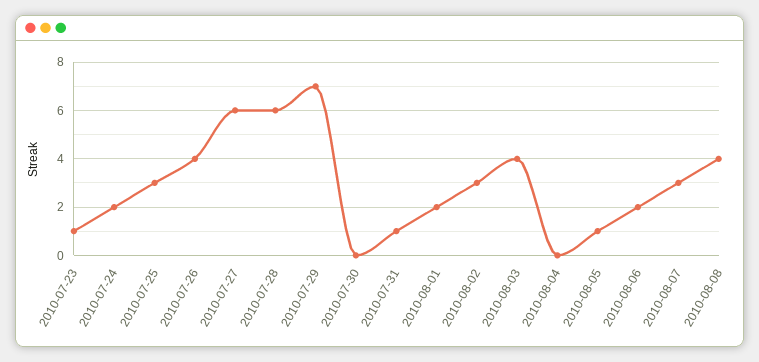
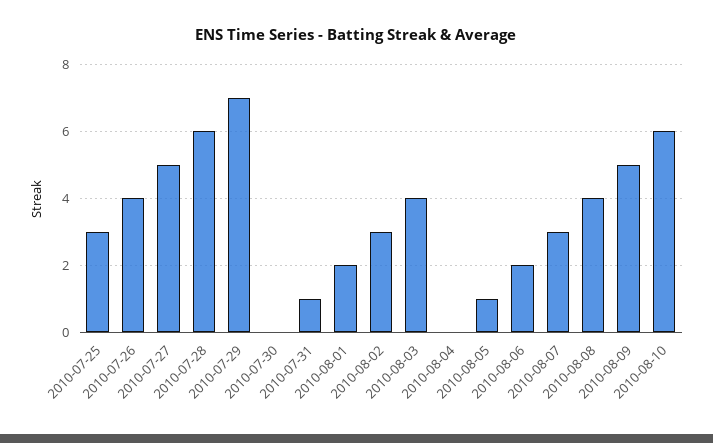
2010-07-23: 1 -> none
2010-07-24: 2 -> none
2010-07-27: 6 -> 5
2010-08-09: none -> 5
2010-08-10: none -> 6

